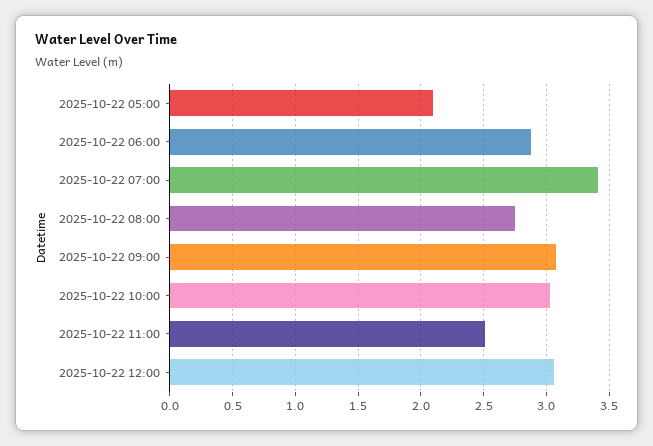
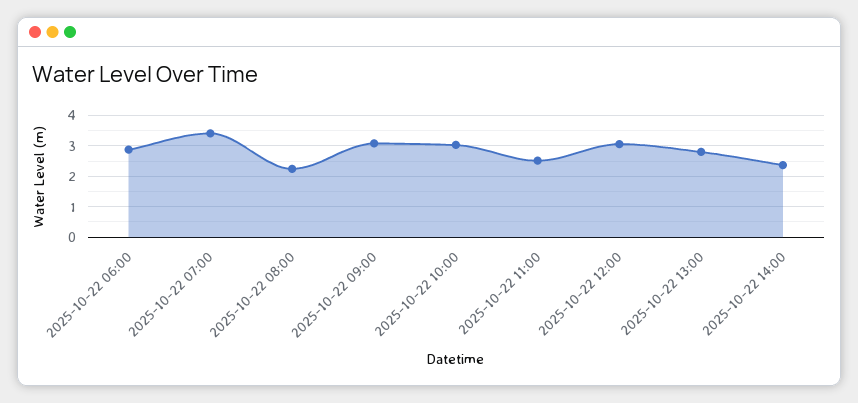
2025-10-22 05:00: 2.1 -> none
2025-10-22 08:00: 2.75 -> 2.2
2025-10-22 13:00: none -> 2.8
2025-10-22 14:00: none -> 2.4

